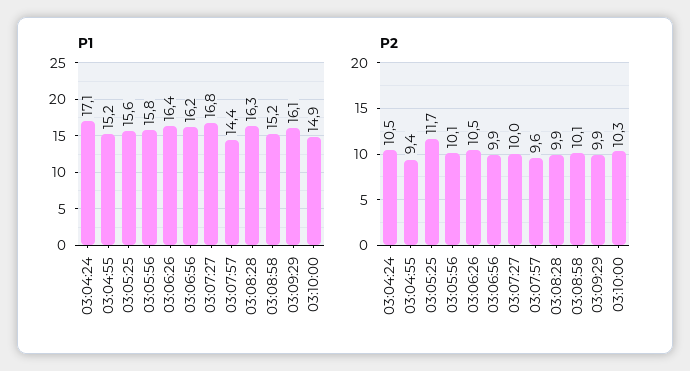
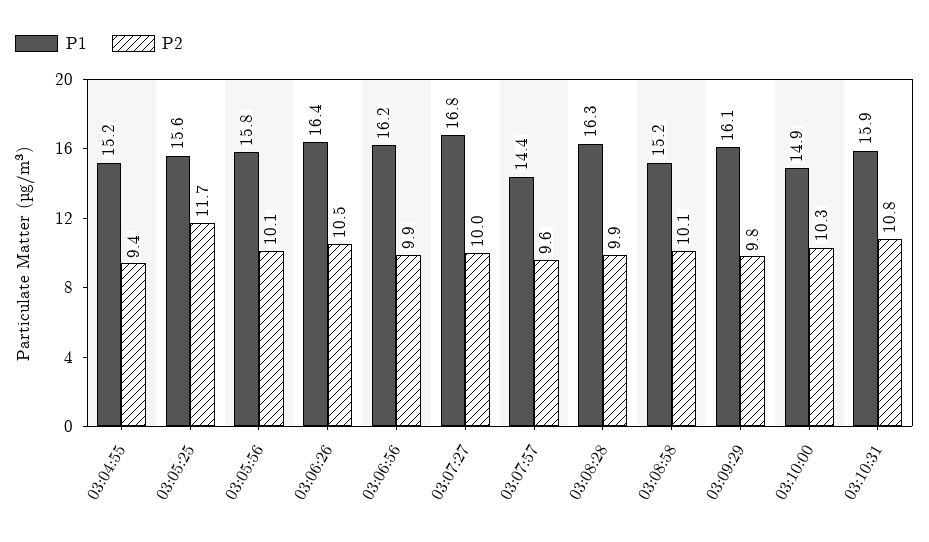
P1, 03:04:24: 17.1 -> none
P2, 03:04:24: 10.5 -> none
P2, 03:09:29: 9.9 -> 9.8
P1, 03:10:31: none -> 15.9
P2, 03:10:31: none -> 10.8

